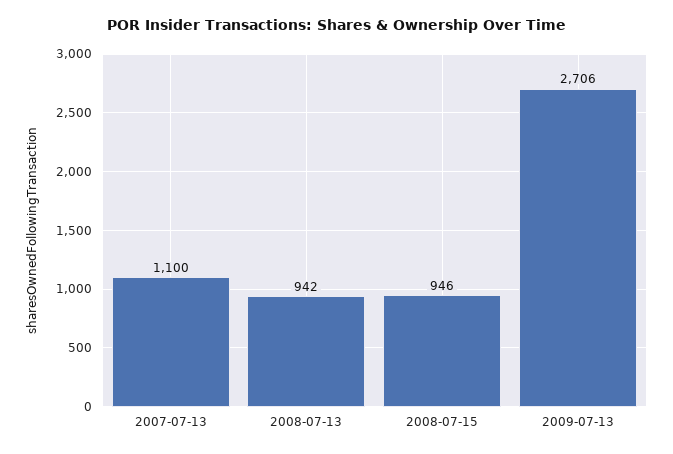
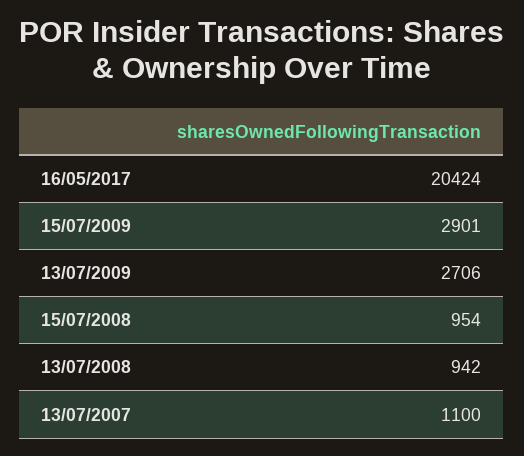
2008-07-15: 946 -> 954
16/05/2017: none -> 20424
15/07/2009: none -> 2901

